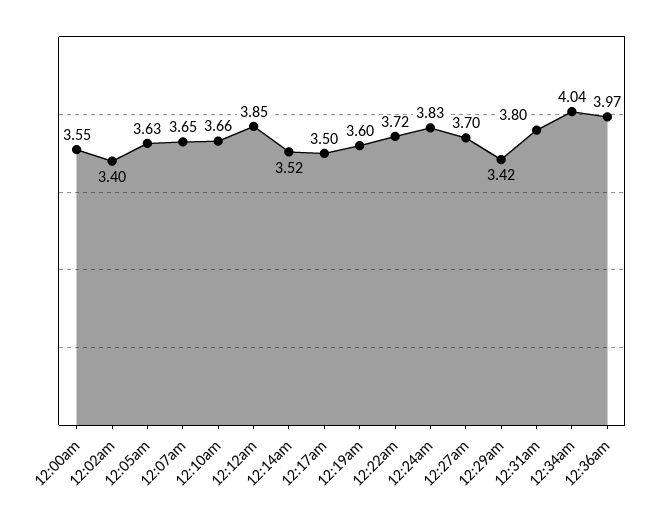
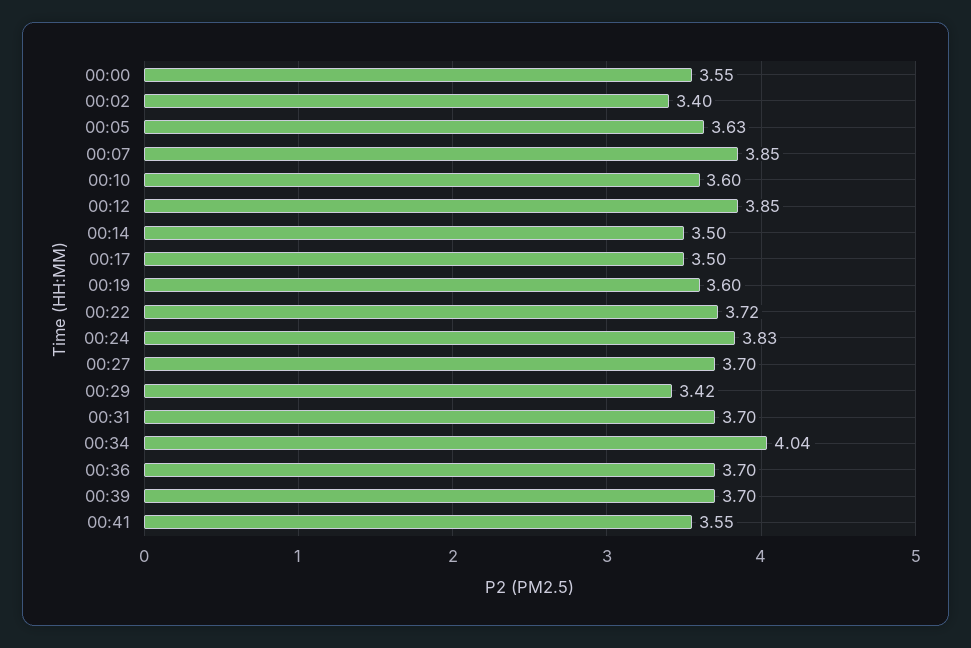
12:07am: 3.65 -> 3.85
12:10am: 3.66 -> 3.6
12:14am: 3.52 -> 3.5
12:31am: 3.8 -> 3.7
12:36am: 3.97 -> 3.7
00:39: none -> 3.7
00:41: none -> 3.55

